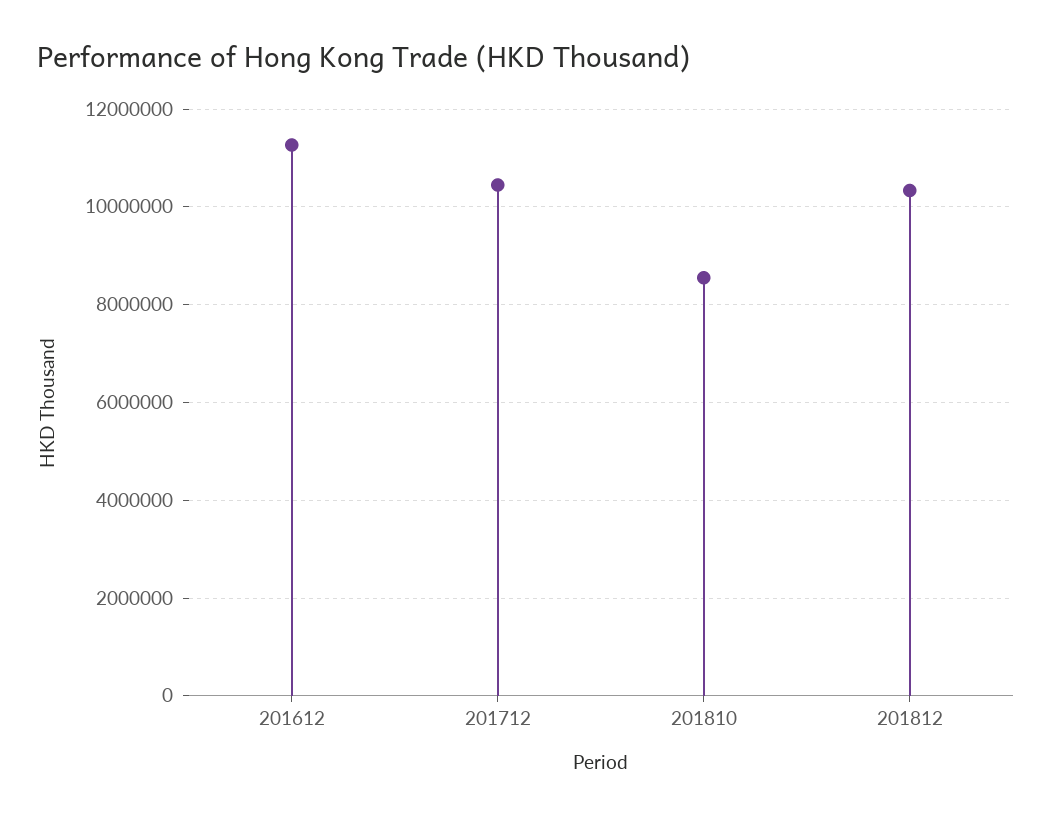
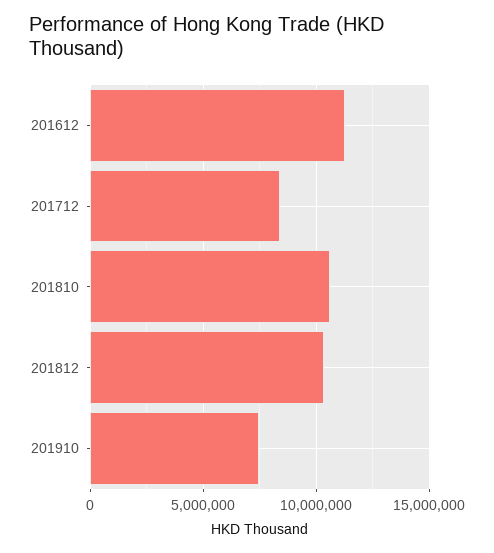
201712: 10400000 -> 8500000
201810: 8600000 -> 10500000
201910: none -> 7500000

